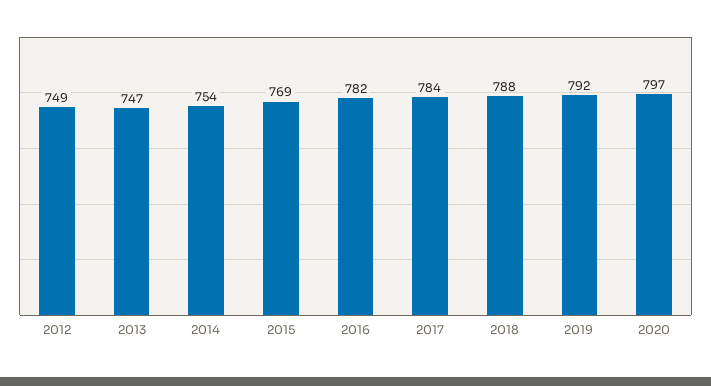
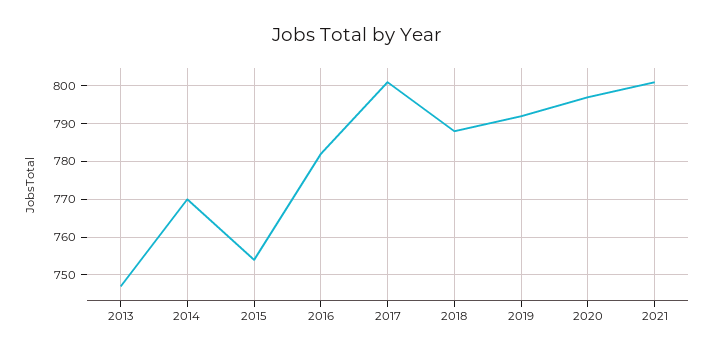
2012: 749 -> none
2014: 754 -> 770
2015: 769 -> 755
2017: 784 -> 800
2021: none -> 800

